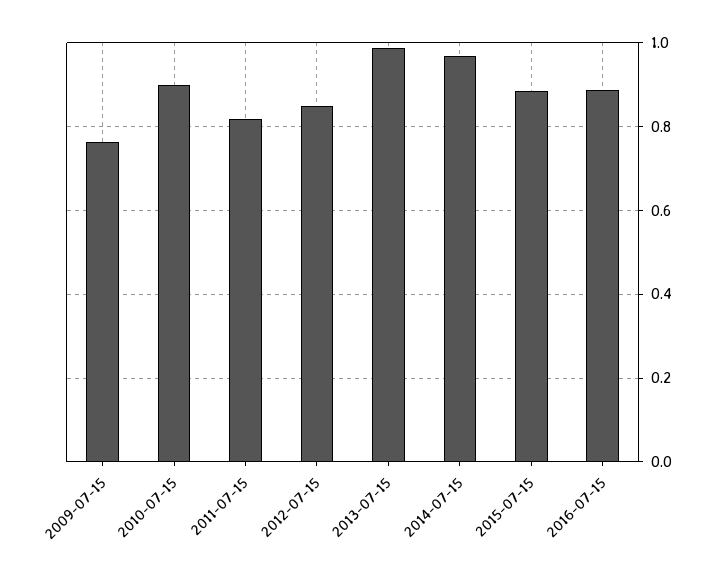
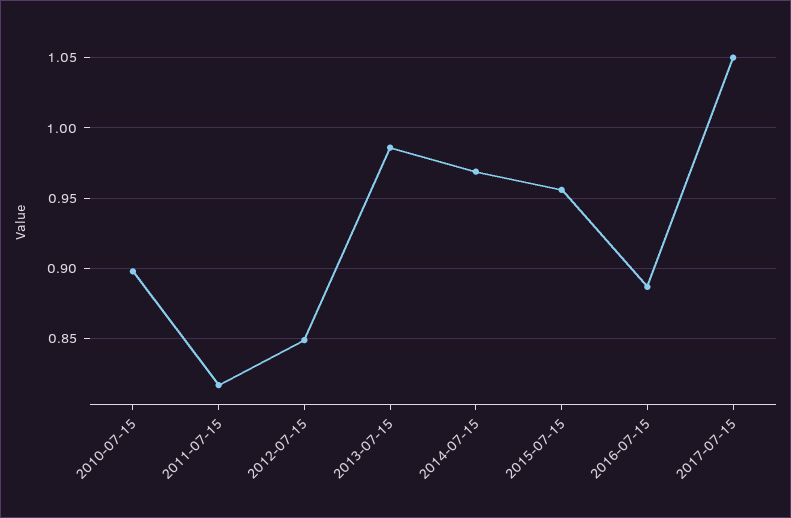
2009-07-15: 0.76 -> none
2015-07-15: 0.88 -> 0.955
2017-07-15: none -> 1.05

